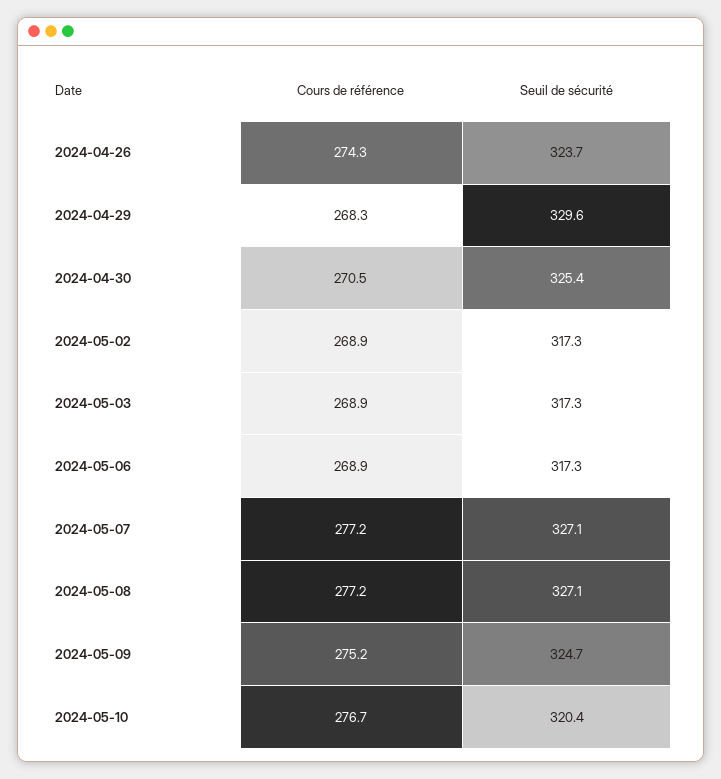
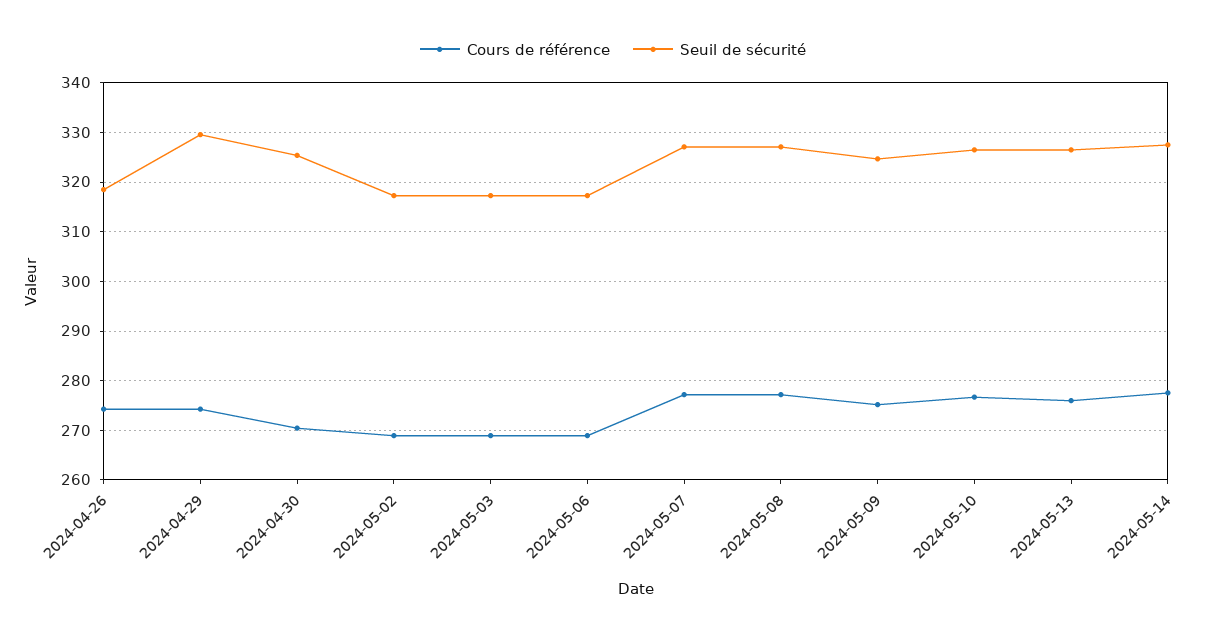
Seuil de sécurité, 2024-04-26: 323.7 -> 318
Cours de référence, 2024-04-29: 268.3 -> 274
Seuil de sécurité, 2024-05-10: 320.4 -> 326
Cours de référence, 2024-05-13: none -> 276
Seuil de sécurité, 2024-05-13: none -> 326
Cours de référence, 2024-05-14: none -> 278
Seuil de sécurité, 2024-05-14: none -> 328

